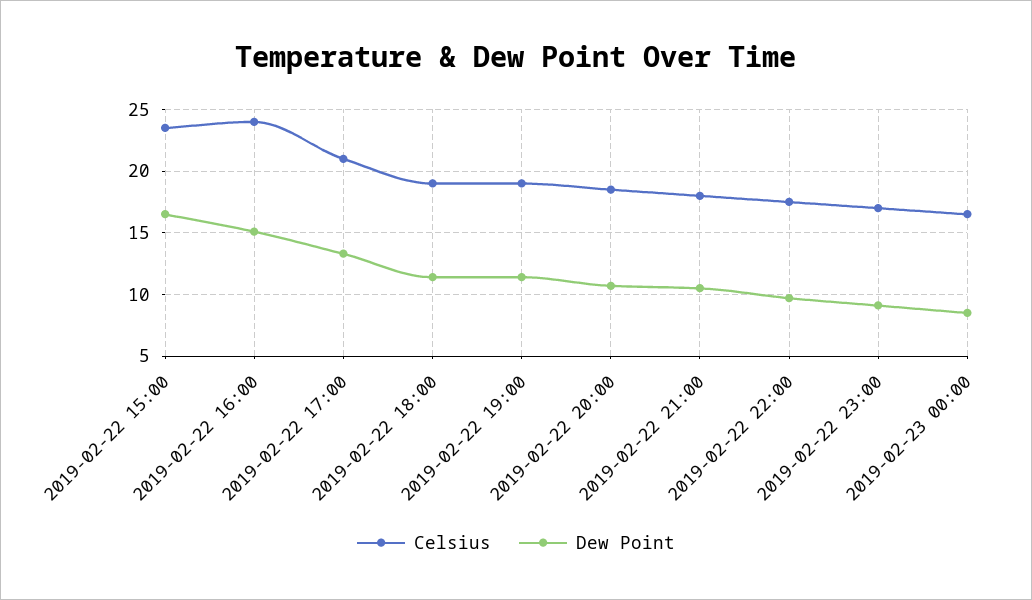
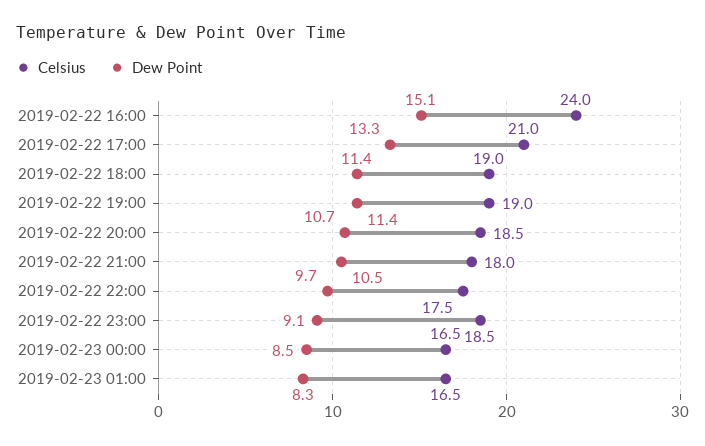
Celsius, 2019-02-22 15:00: 23.5 -> none
Dew Point, 2019-02-22 15:00: 16.5 -> none
Celsius, 2019-02-22 23:00: 17 -> 18.5
Celsius, 2019-02-23 01:00: none -> 16.5
Dew Point, 2019-02-23 01:00: none -> 8.3

